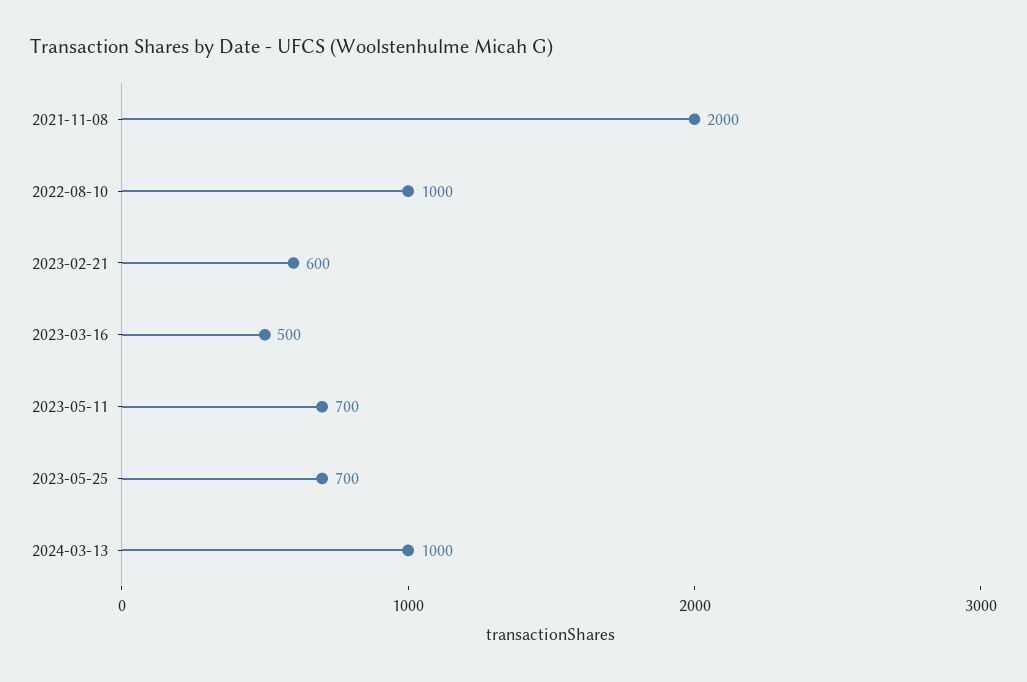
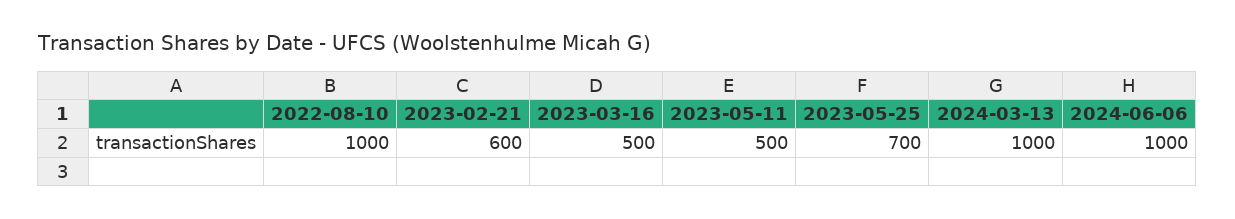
2021-11-08: 2000 -> none
2023-05-11: 700 -> 500
2024-06-06: none -> 1000

